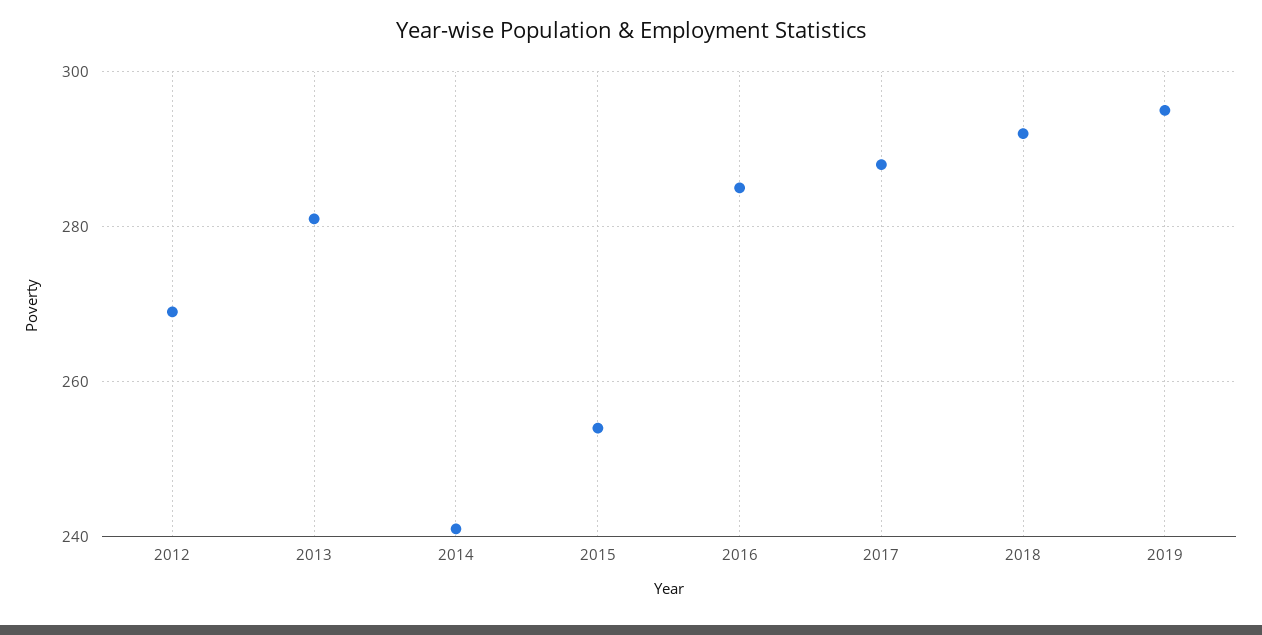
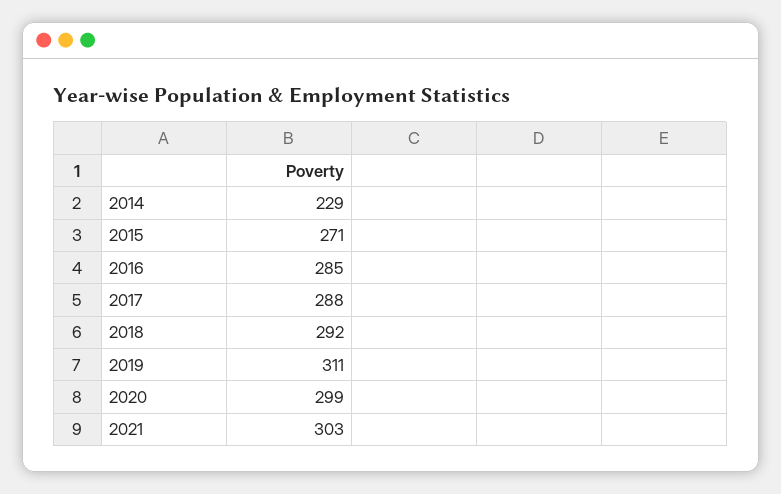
2012: 270 -> none
2013: 280 -> none
2014: 240 -> 229
2015: 255 -> 271
2019: 295 -> 311
2020: none -> 299
2021: none -> 303

